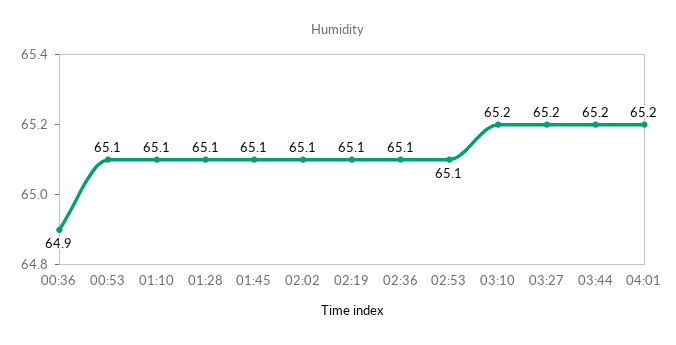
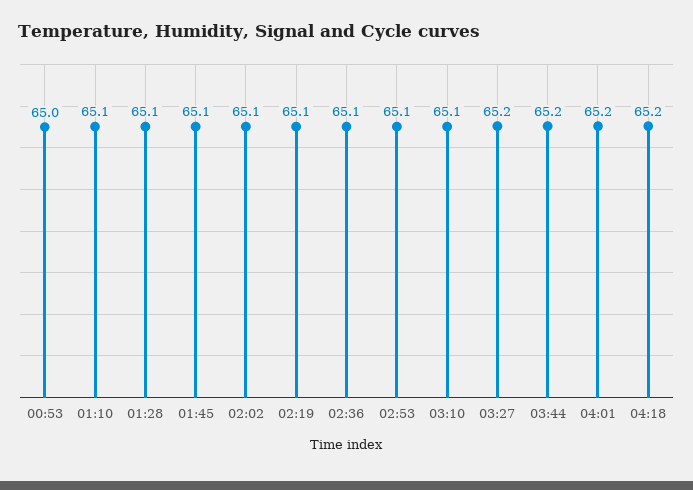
00:36: 64.9 -> none
00:53: 65.1 -> 65
03:10: 65.2 -> 65.1
04:18: none -> 65.2

